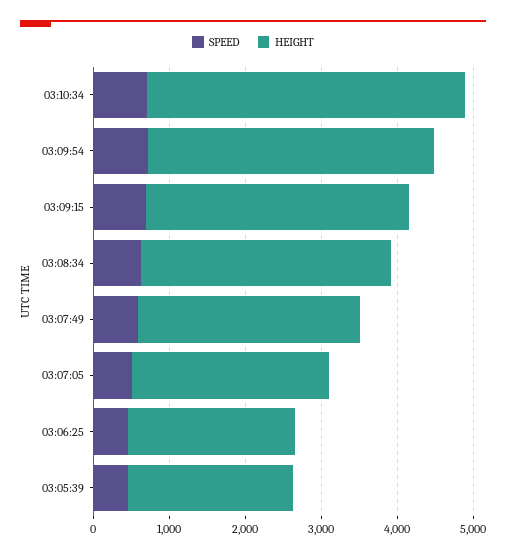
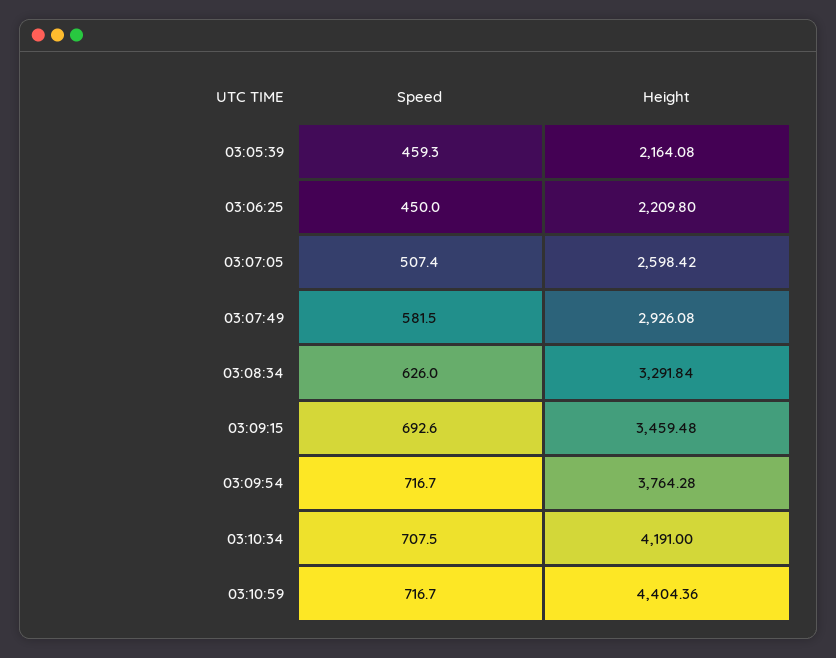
SPEED, 03:10:59: none -> 716.7
HEIGHT, 03:10:59: none -> 4404.36

